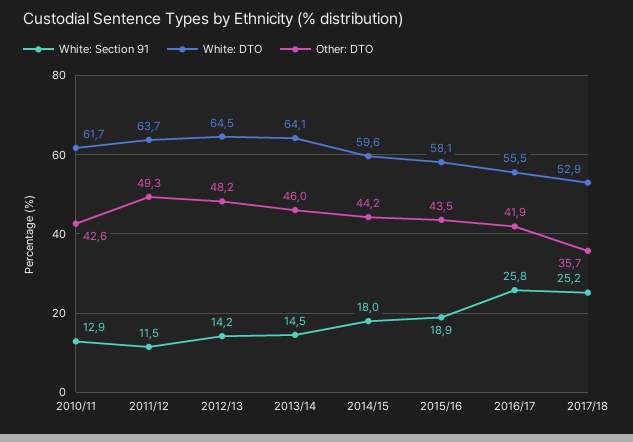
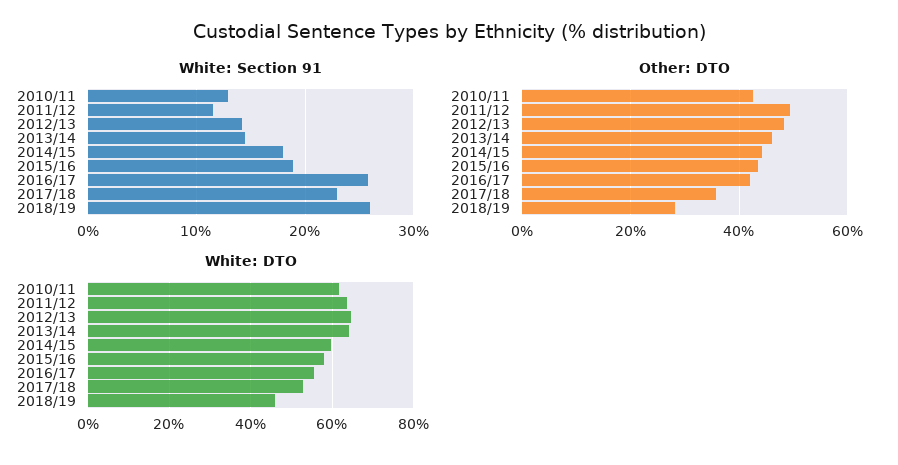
White: Section 91, 2017/18: 25.2 -> 23
White: Section 91, 2018/19: none -> 26
Other: DTO, 2018/19: none -> 28
White: DTO, 2018/19: none -> 46

